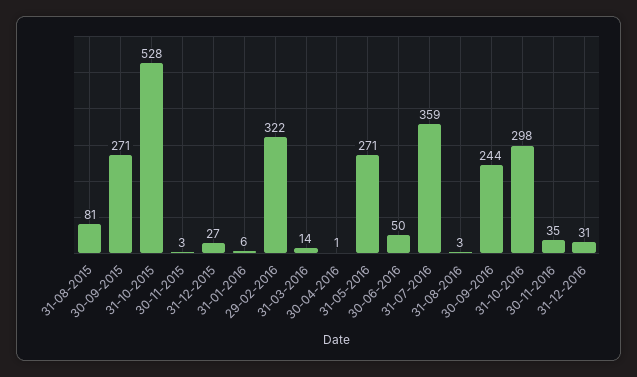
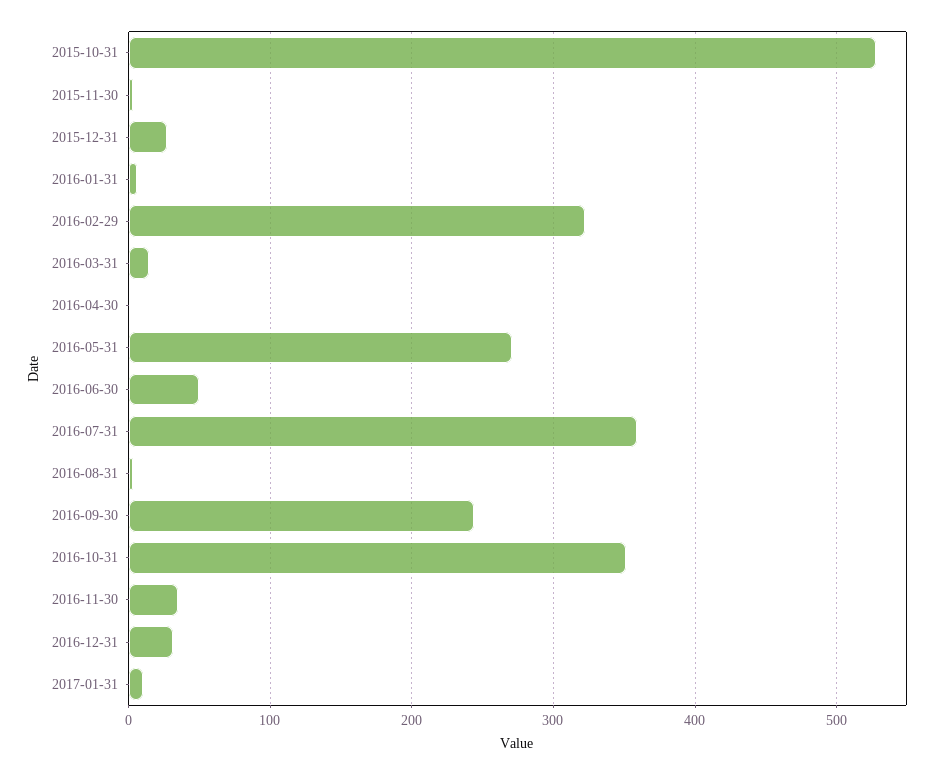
31-08-2015: 81 -> none
30-09-2015: 271 -> none
31-10-2016: 298 -> 350
2017-01-31: none -> 10

